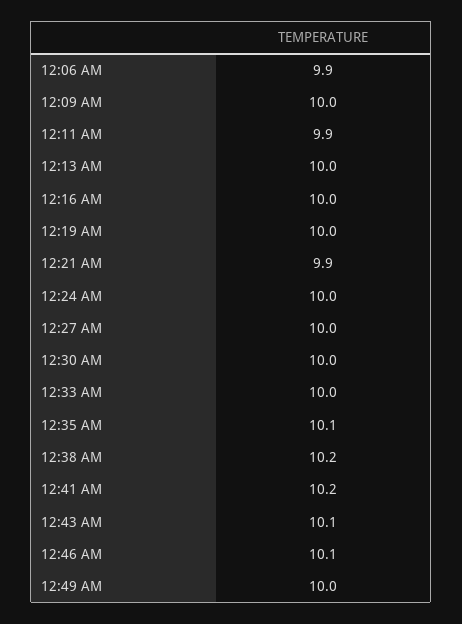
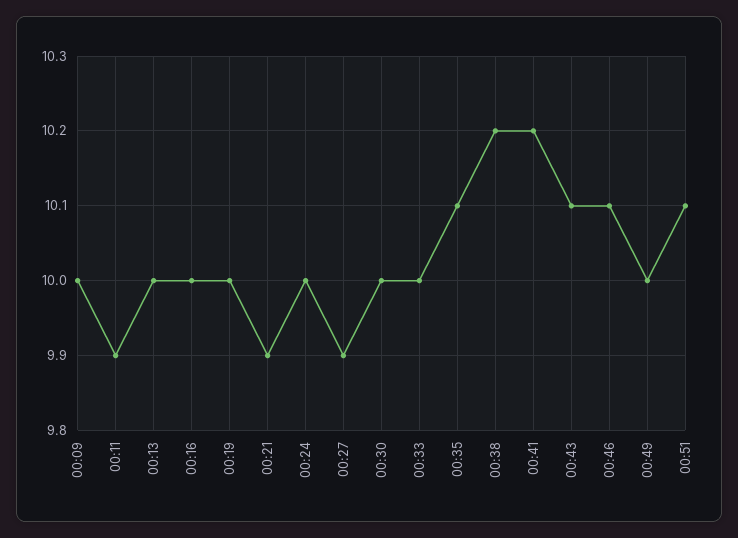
12:06 AM: 9.9 -> none
12:27 AM: 10 -> 9.9
00:51: none -> 10.1

